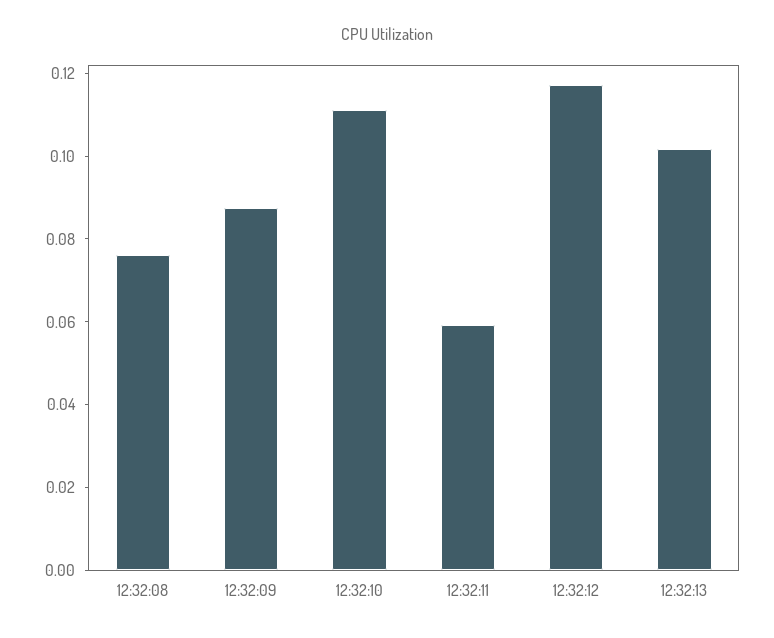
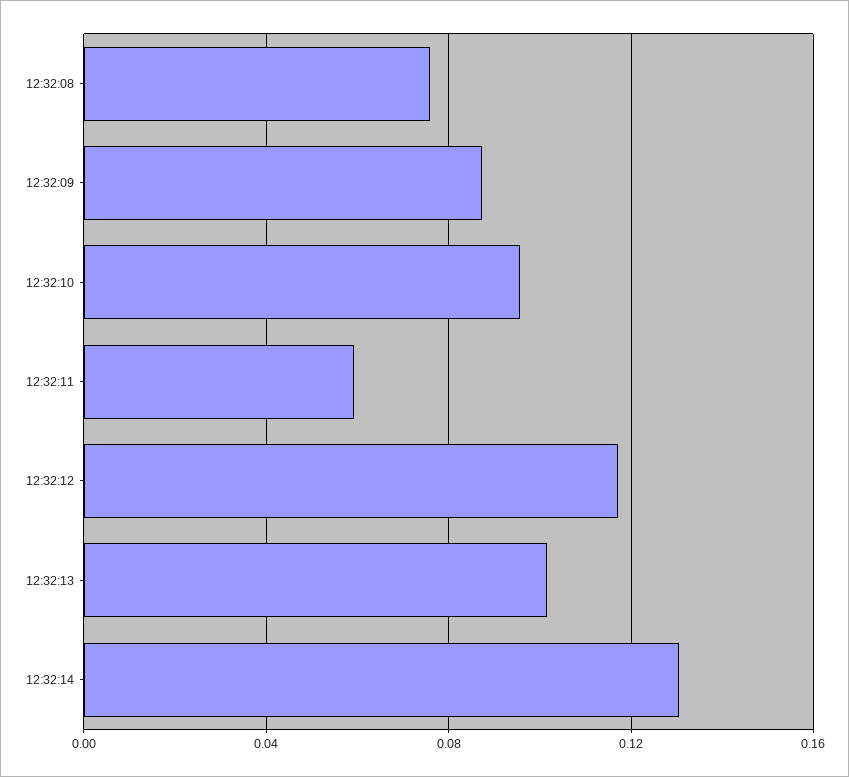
12:32:10: 0.11 -> 0.095
12:32:14: none -> 0.13

